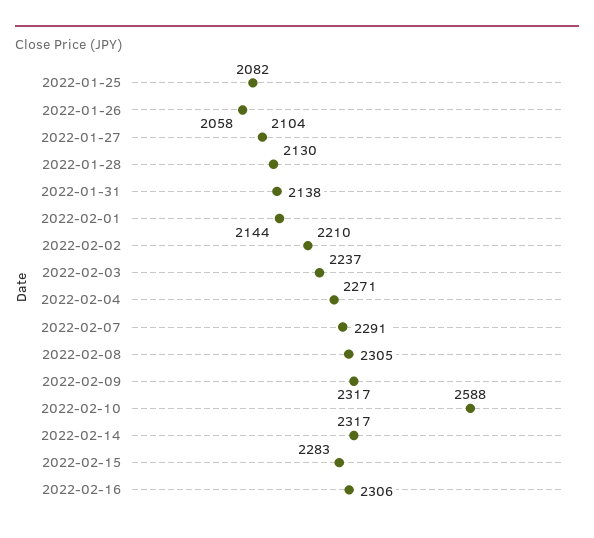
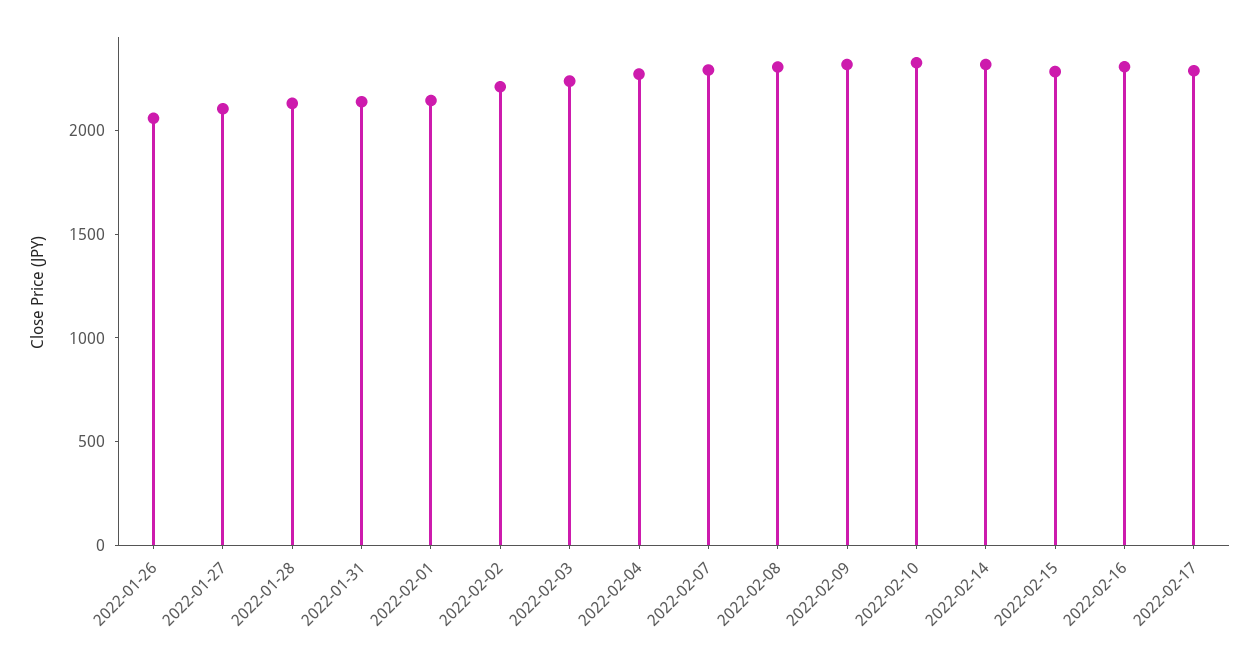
2022-01-25: 2082 -> none
2022-02-10: 2588 -> 2300
2022-02-17: none -> 2300

